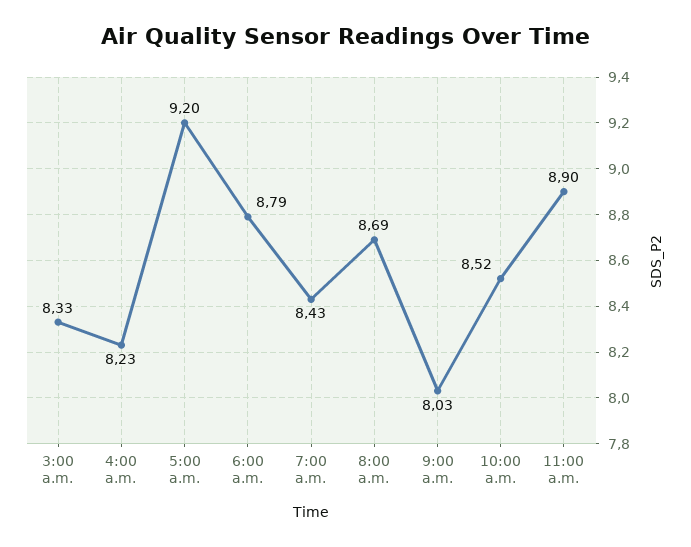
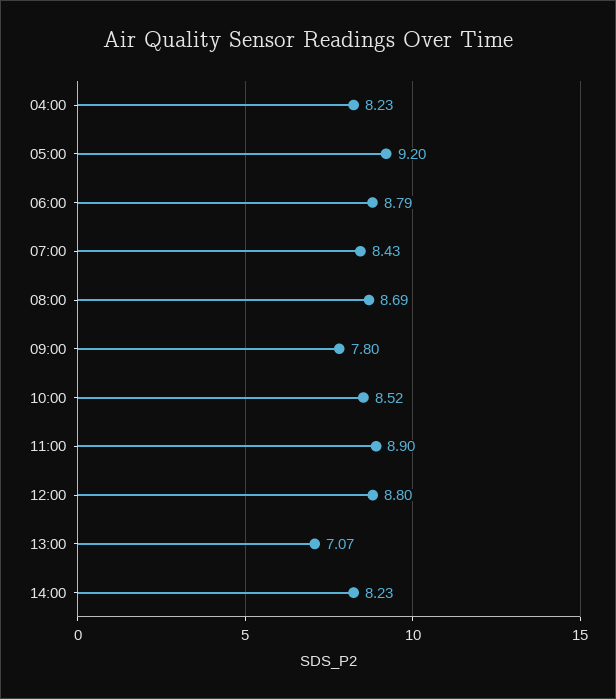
3:00 a.m.: 8.33 -> none
9:00 a.m.: 8.03 -> 7.8
12:00: none -> 8.8
13:00: none -> 7.07
14:00: none -> 8.23

